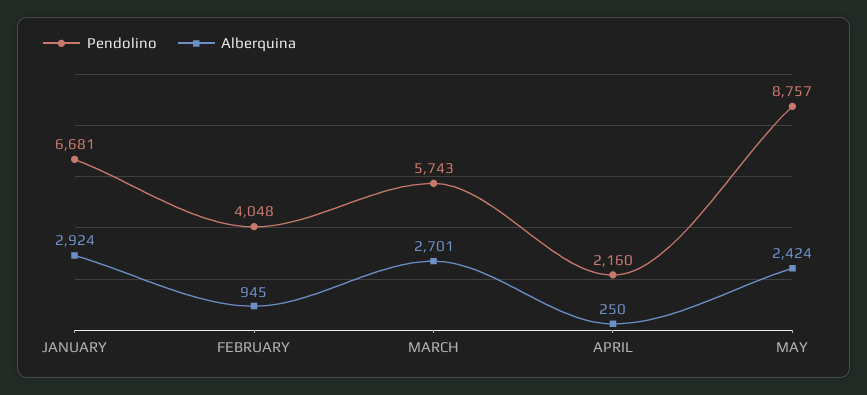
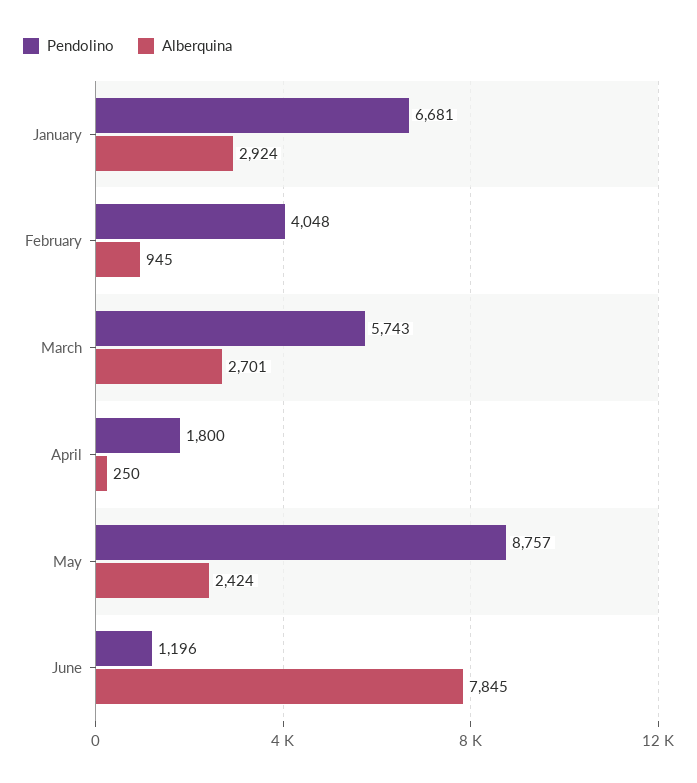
Pendolino, APRIL: 2160 -> 1800
Pendolino, June: none -> 1196
Alberquina, June: none -> 7845

